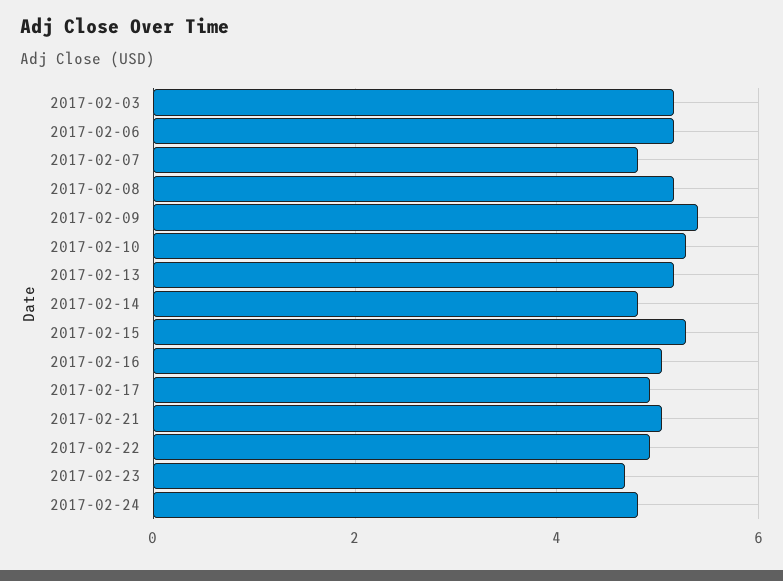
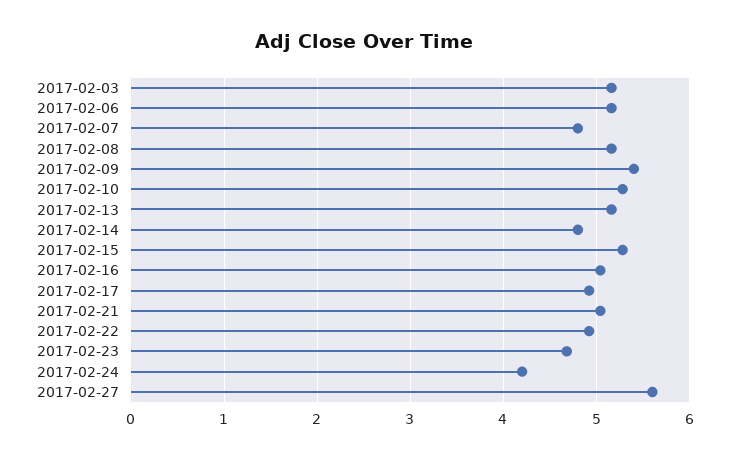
2017-02-24: 4.8 -> 4.2
2017-02-27: none -> 5.6

